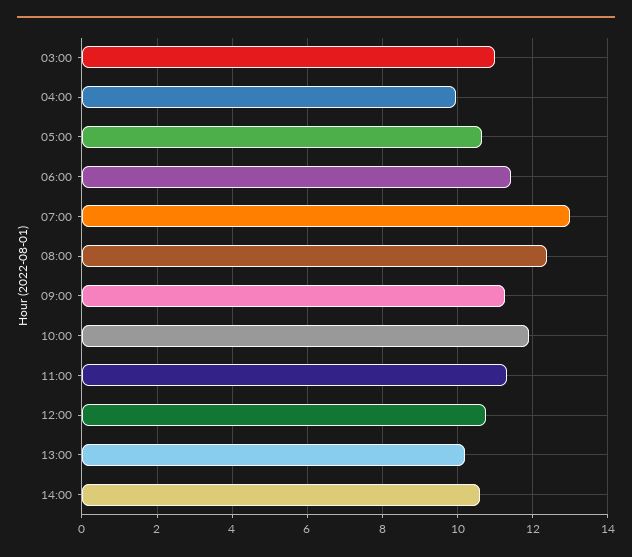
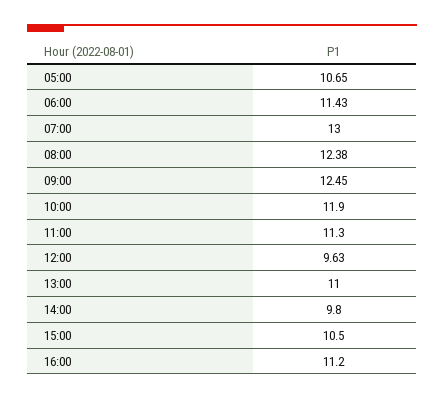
03:00: 11 -> none
04:00: 10 -> none
09:00: 11.2 -> 12.45
12:00: 10.8 -> 9.63
13:00: 10.2 -> 11
14:00: 10.6 -> 9.8
15:00: none -> 10.5
16:00: none -> 11.2

